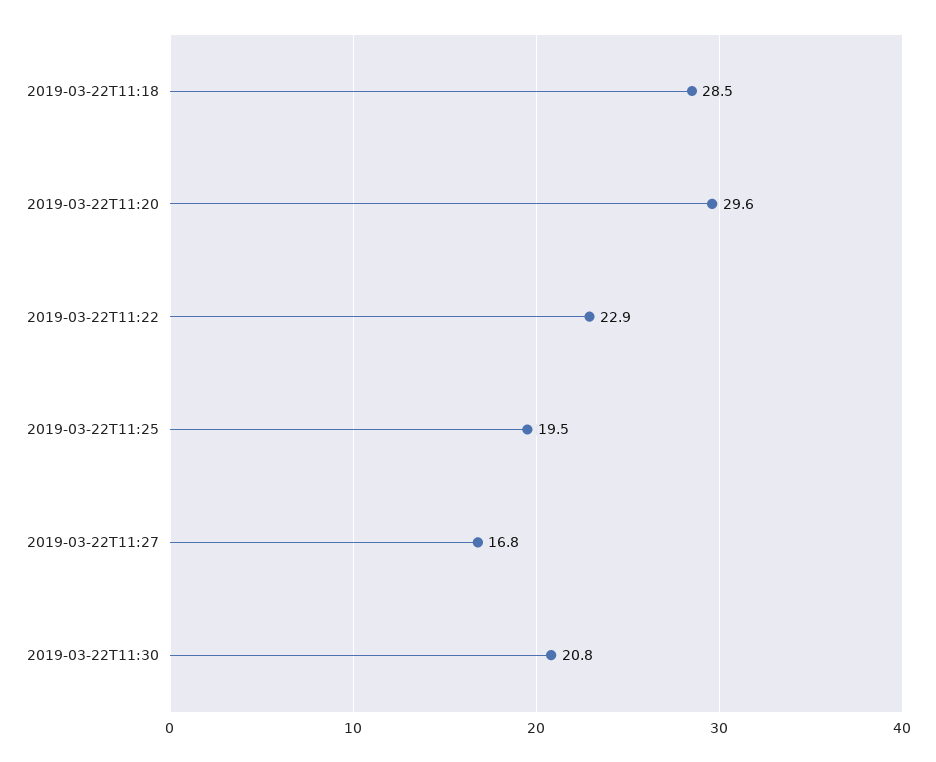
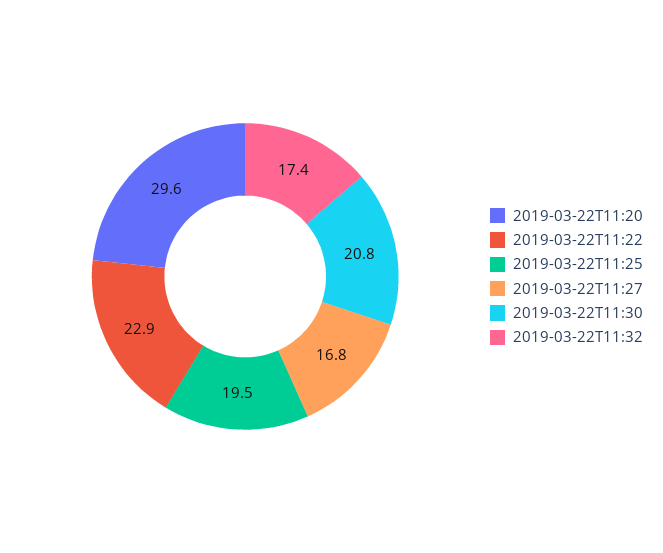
2019-03-22T11:18: 28.5 -> none
2019-03-22T11:32: none -> 17.4

